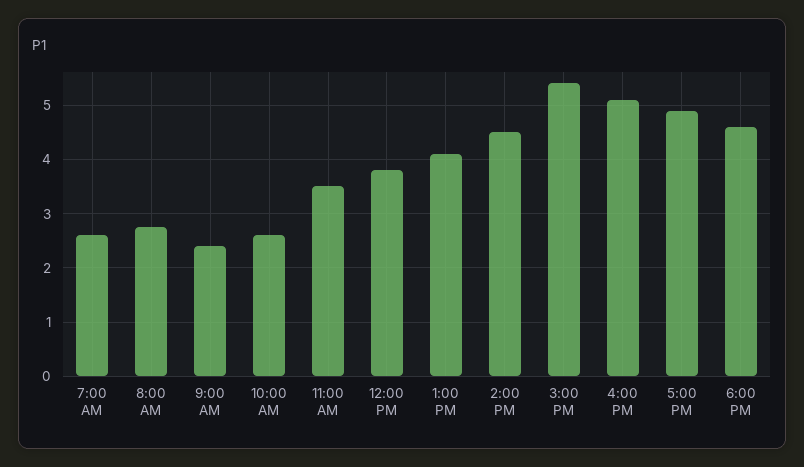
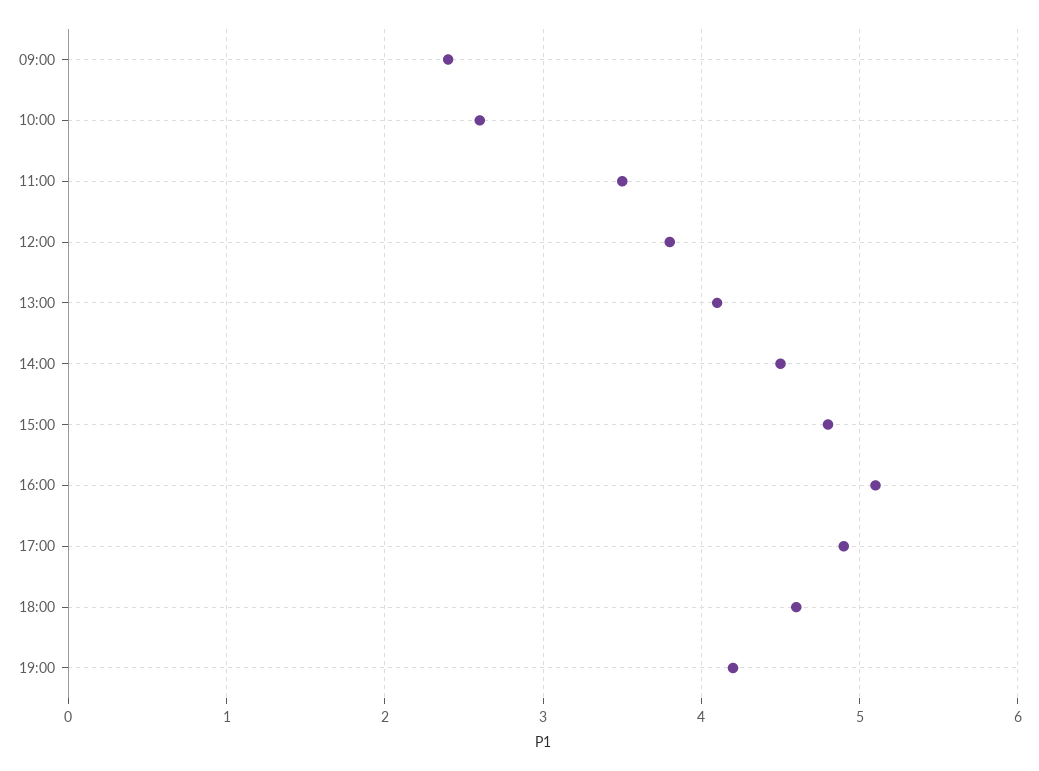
7:00 AM: 2.6 -> none
8:00 AM: 2.8 -> none
3:00 PM: 5.4 -> 4.8
19:00: none -> 4.2

